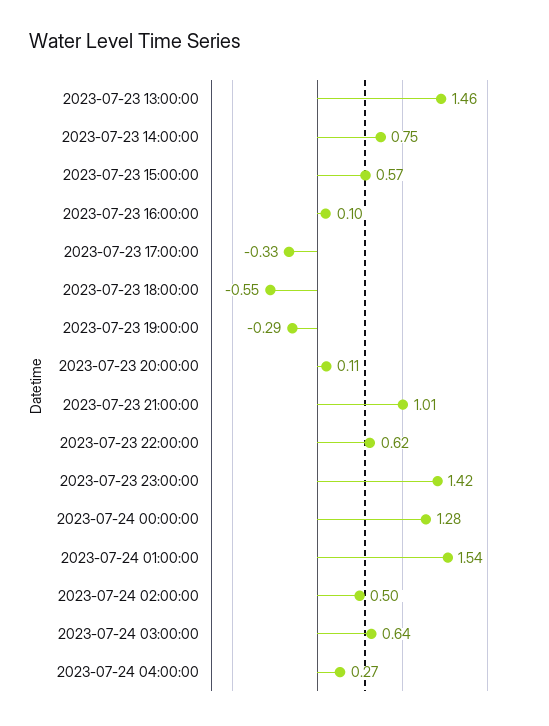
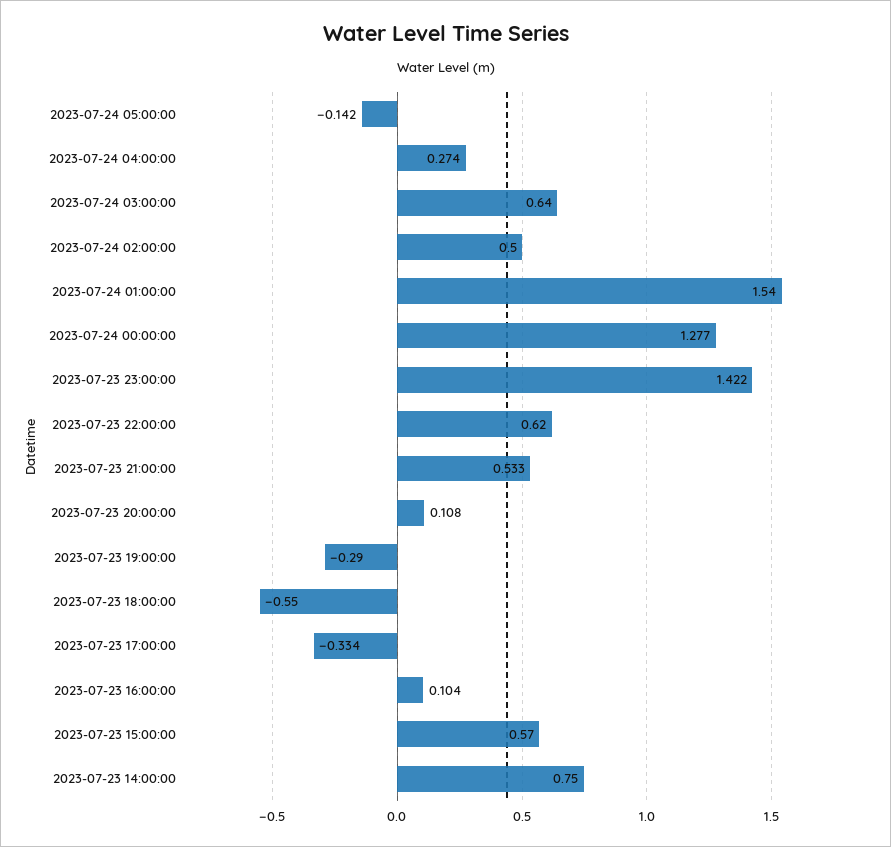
2023-07-23 13:00:00: 1.46 -> none
2023-07-23 21:00:00: 1.01 -> 0.533
2023-07-24 05:00:00: none -> -0.142

